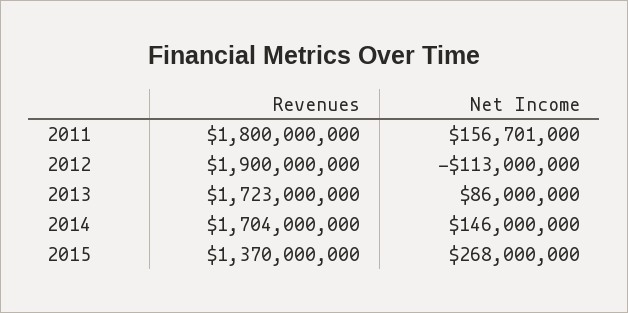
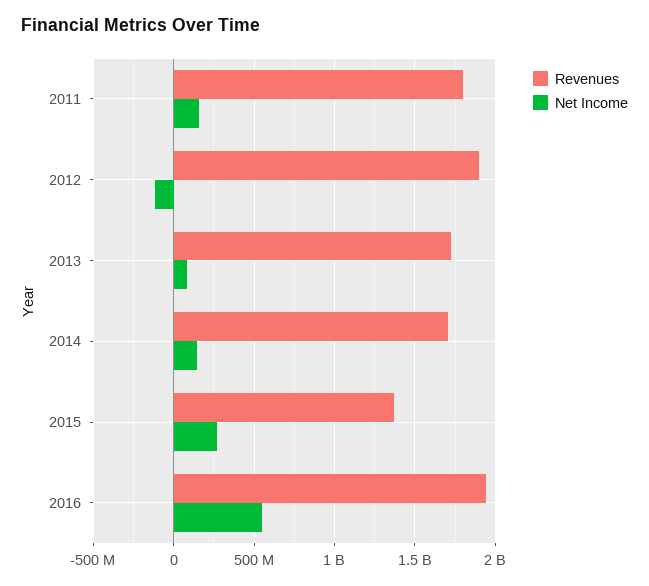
Revenues, 2016: none -> 1950000000
Net Income, 2016: none -> 550000000

